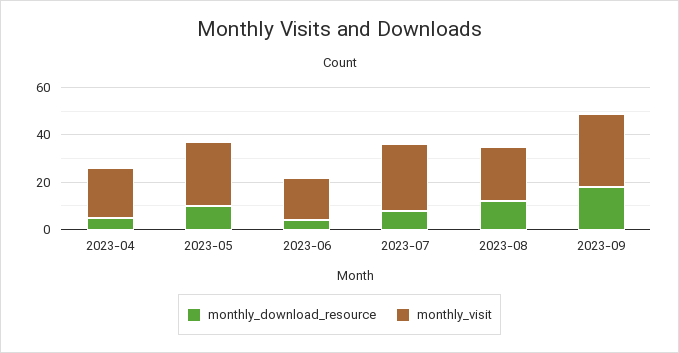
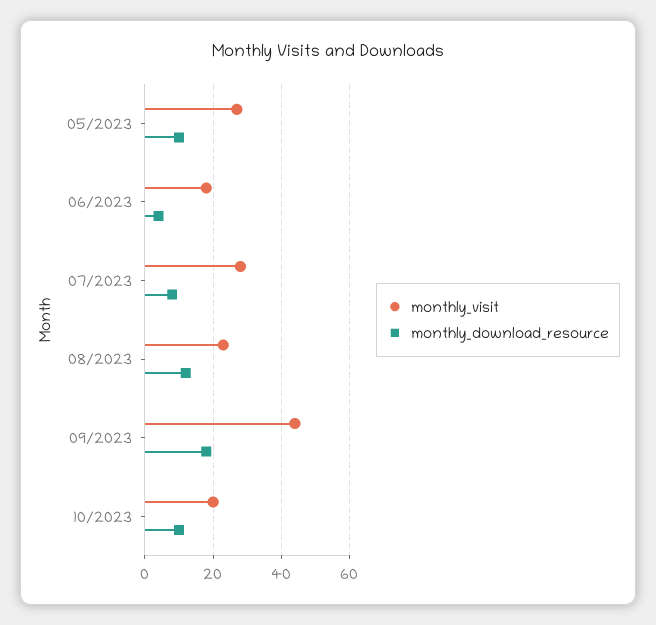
monthly_download_resource, 2023-04: 5 -> none
monthly_visit, 2023-04: 20 -> none
monthly_visit, 2023-09: 30 -> 45
monthly_visit, 10/2023: none -> 20
monthly_download_resource, 10/2023: none -> 10

